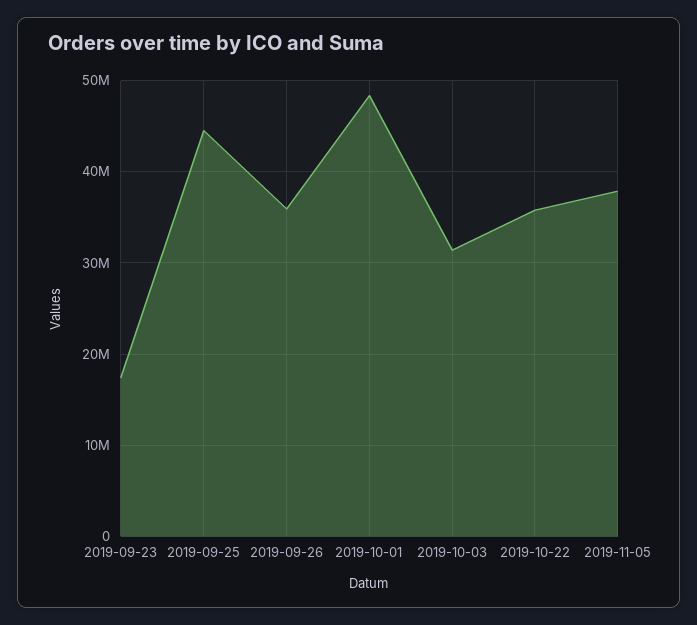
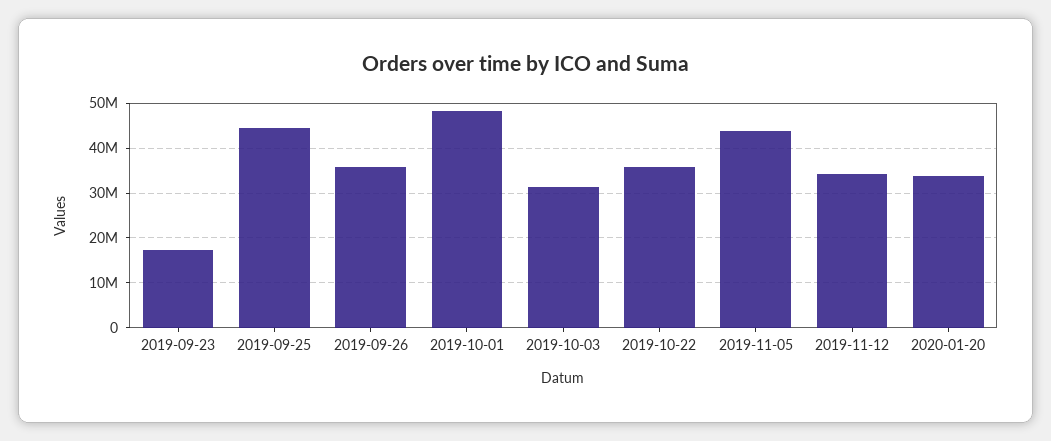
2019-11-05: 38000000 -> 44000000
2019-11-12: none -> 34000000
2020-01-20: none -> 34000000

